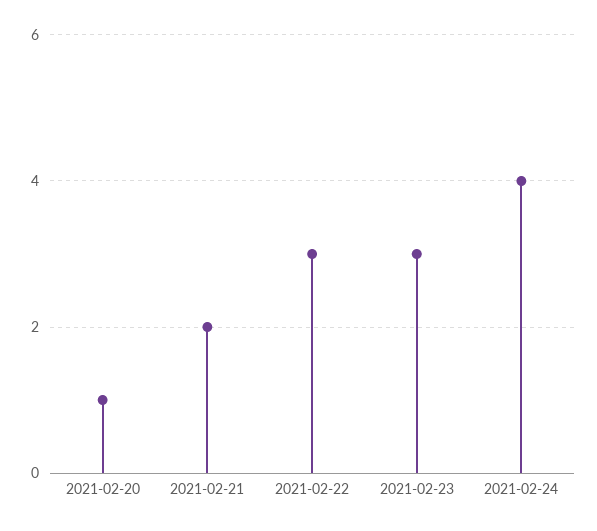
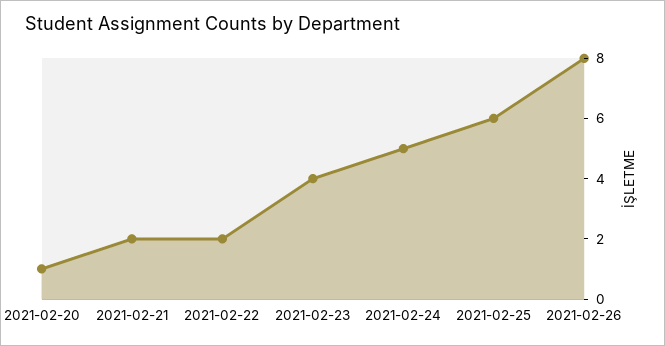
2021-02-22: 3 -> 2
2021-02-23: 3 -> 4
2021-02-24: 4 -> 5
2021-02-25: none -> 6
2021-02-26: none -> 8

